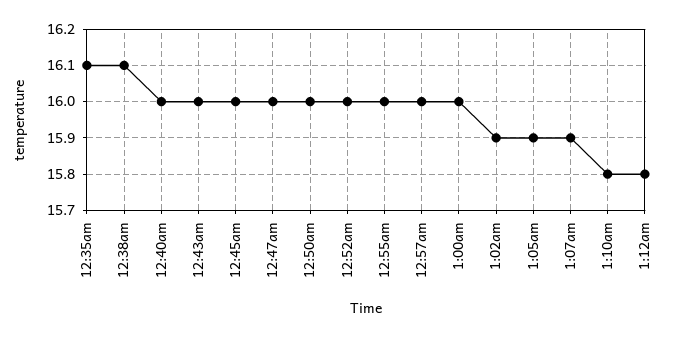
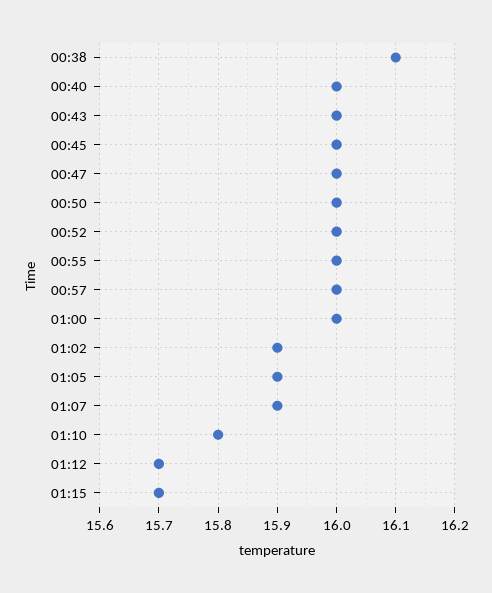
12:35am: 16.1 -> none
1:12am: 15.8 -> 15.7
01:15: none -> 15.7

